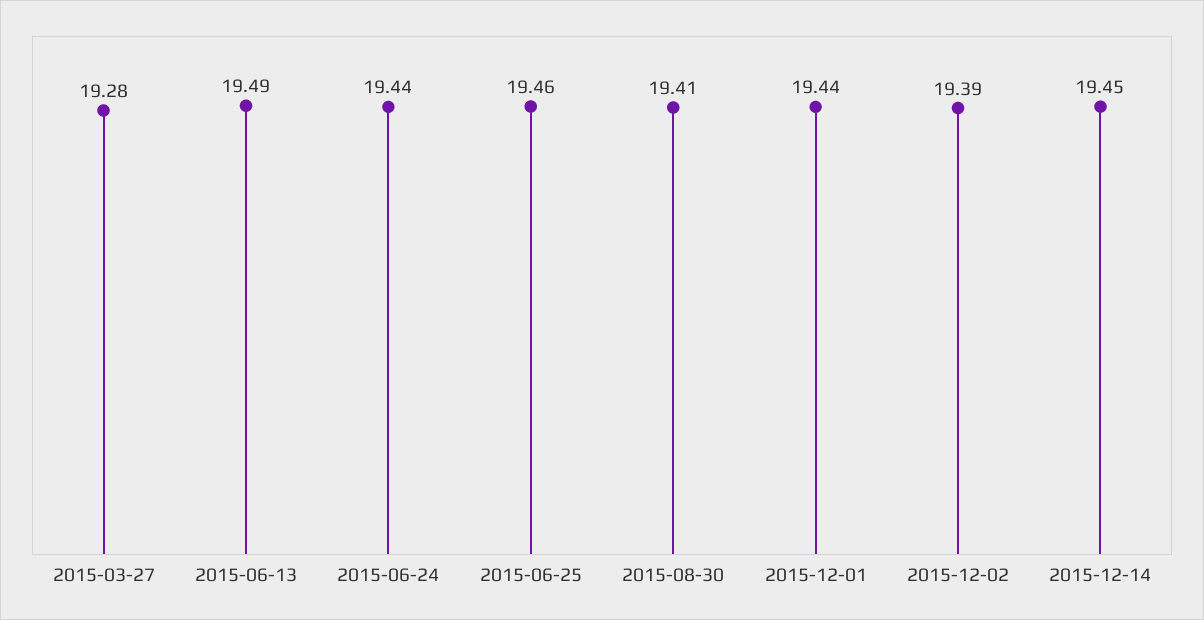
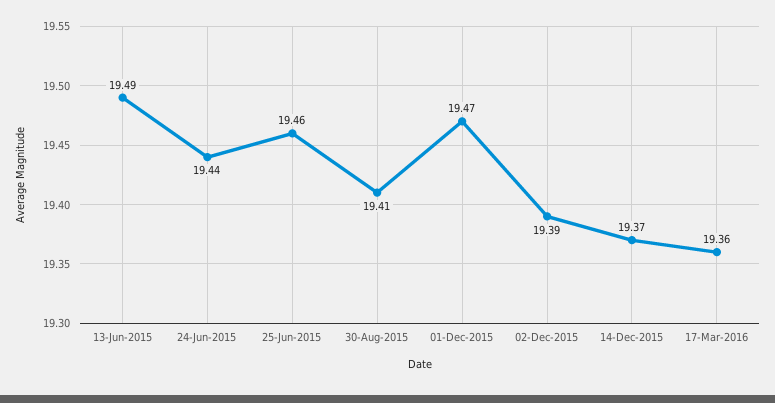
2015-03-27: 19.28 -> none
2015-12-01: 19.44 -> 19.47
2015-12-14: 19.45 -> 19.37
17-Mar-2016: none -> 19.36

